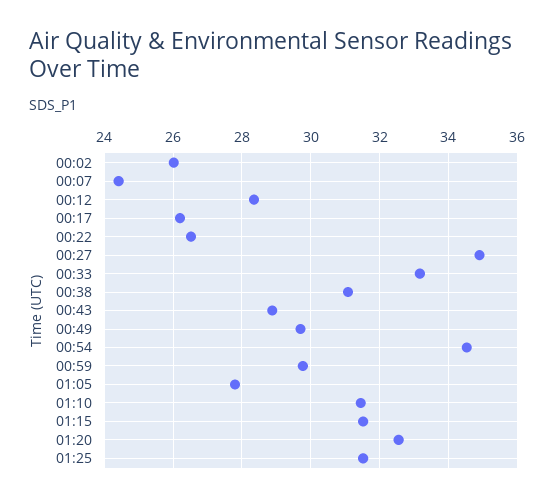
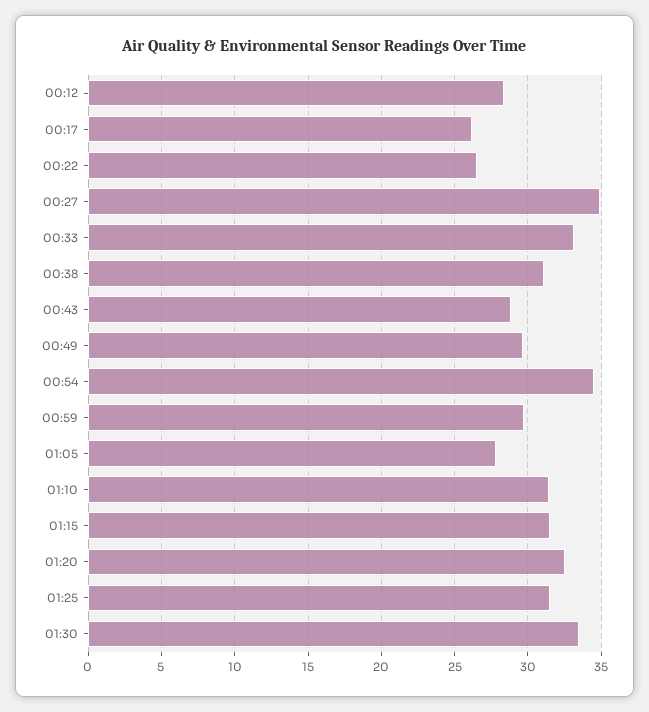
00:02: 26 -> none
00:07: 24.4 -> none
01:30: none -> 33.5

